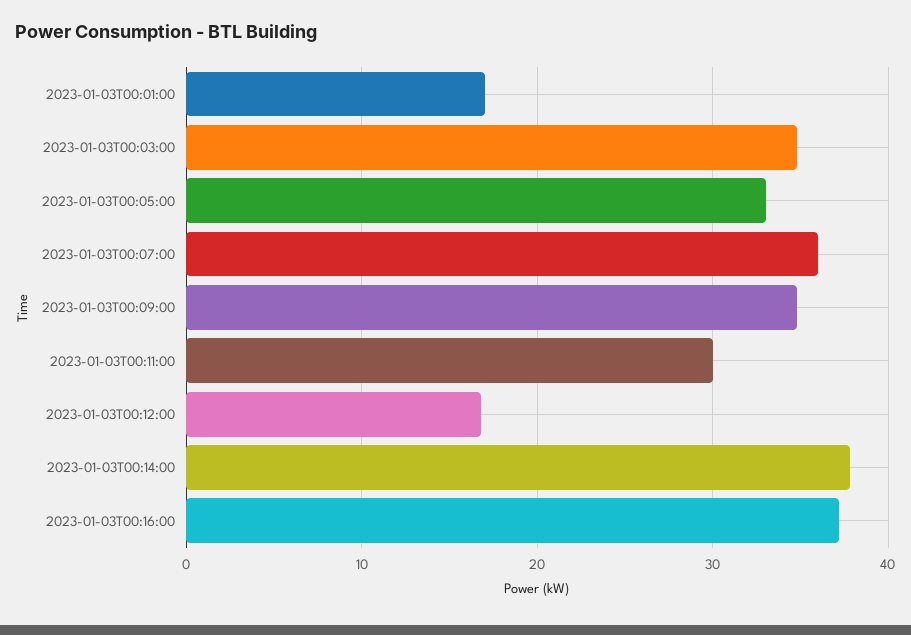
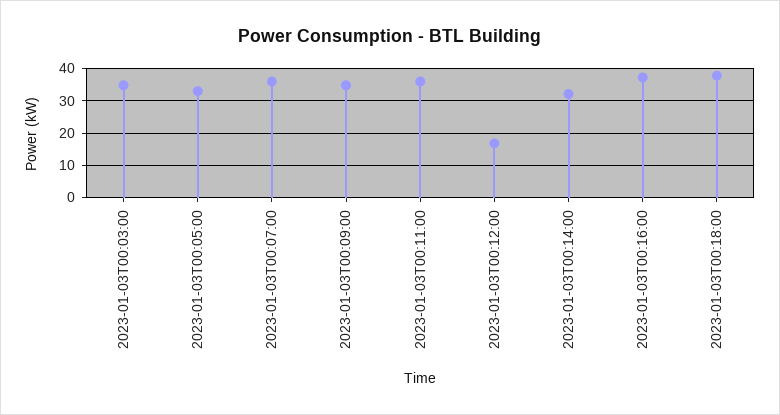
2023-01-03T00:01:00: 17 -> none
2023-01-03T00:11:00: 30 -> 36
2023-01-03T00:14:00: 38 -> 32
2023-01-03T00:18:00: none -> 38

